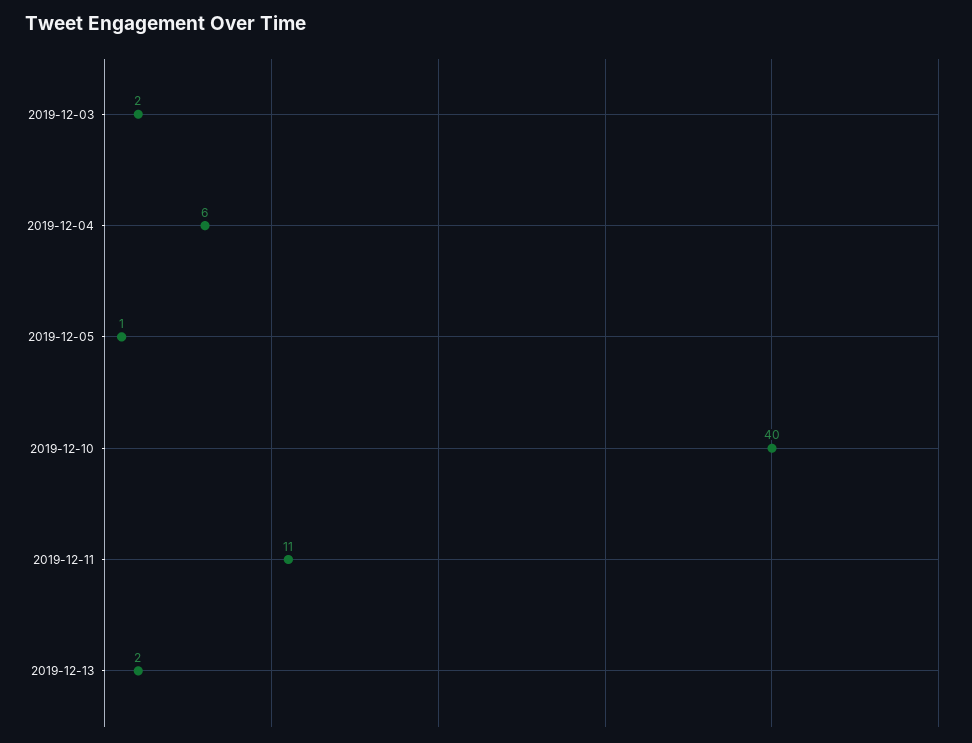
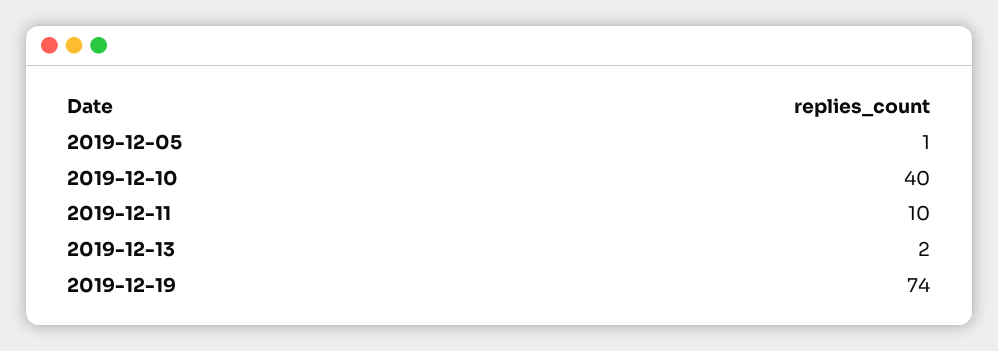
2019-12-03: 2 -> none
2019-12-04: 6 -> none
2019-12-11: 11 -> 10
2019-12-19: none -> 74

